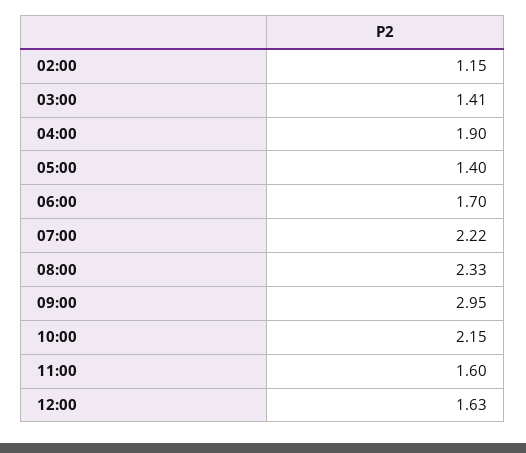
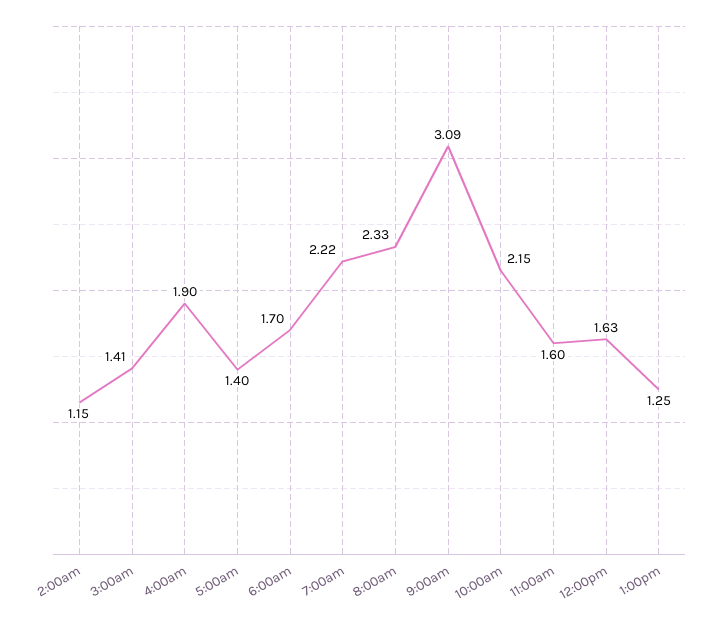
09:00: 2.95 -> 3.09
1:00pm: none -> 1.25

